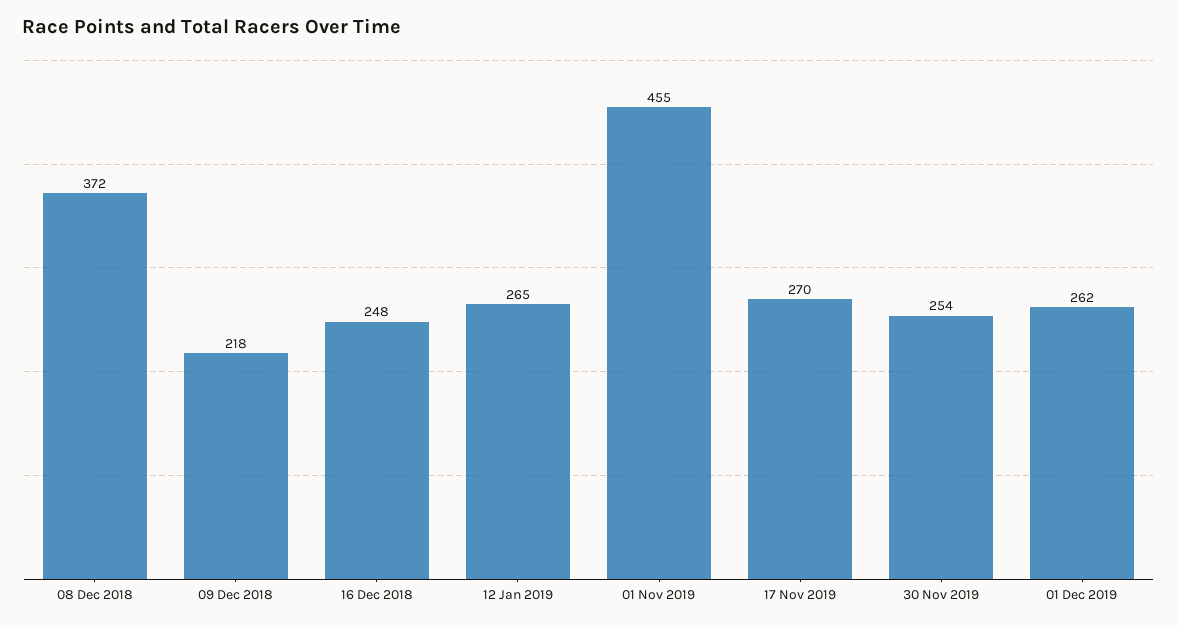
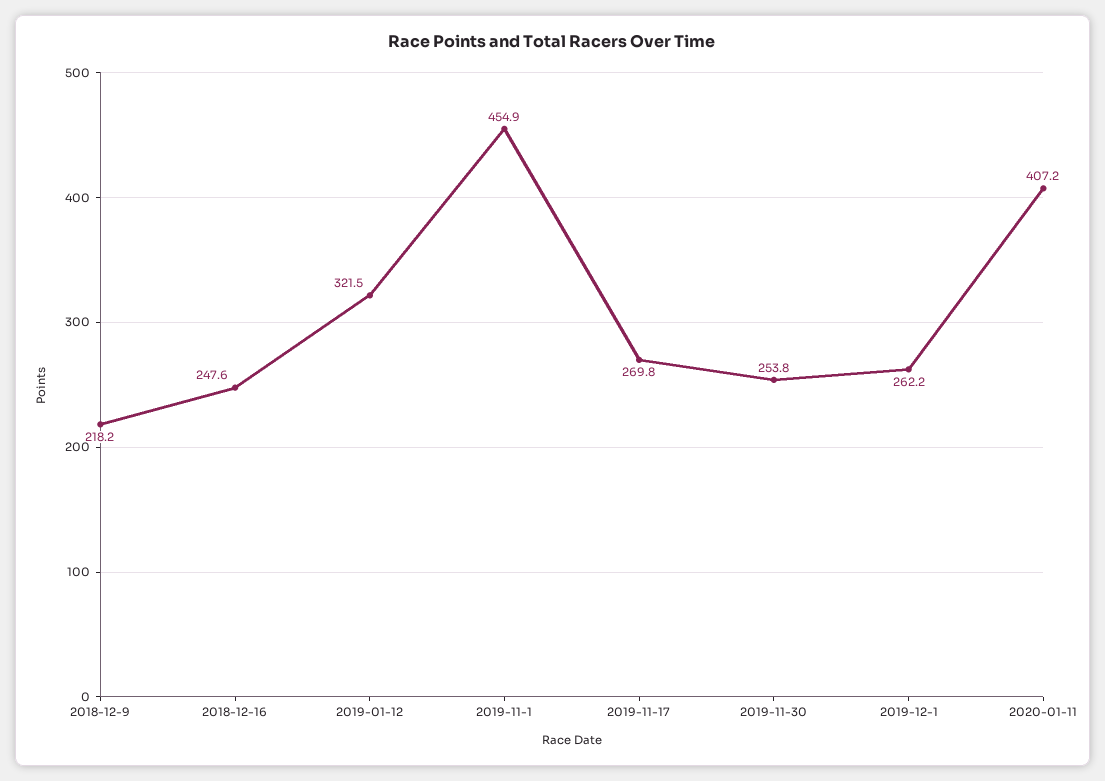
08 Dec 2018: 372 -> none
12 Jan 2019: 265 -> 321.5
2020-01-11: none -> 407.2

